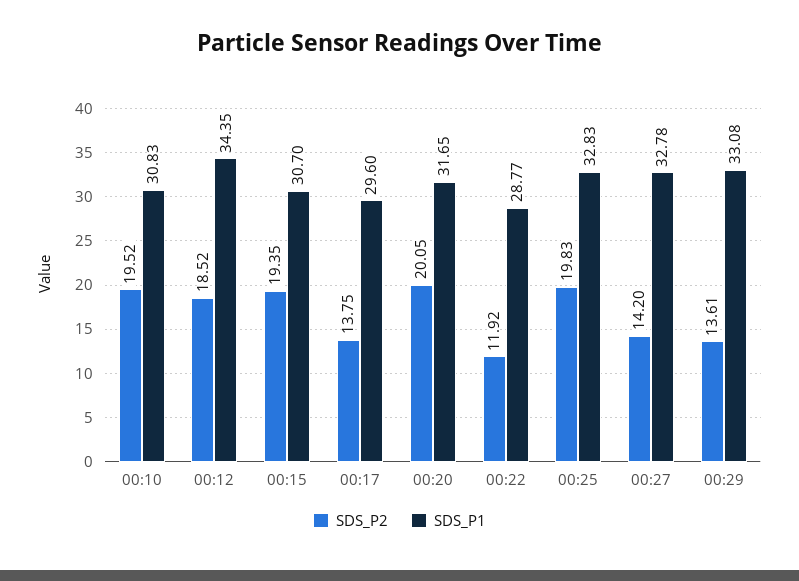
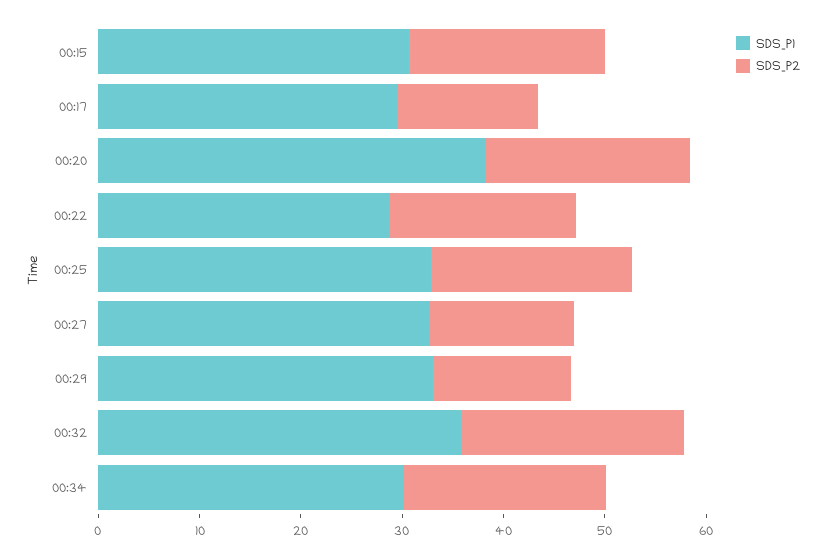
SDS_P2, 00:10: 19.52 -> none
SDS_P1, 00:10: 30.83 -> none
SDS_P2, 00:12: 18.52 -> none
SDS_P1, 00:12: 34.35 -> none
SDS_P1, 00:20: 31.65 -> 38
SDS_P2, 00:22: 11.92 -> 18
SDS_P1, 00:32: none -> 36
SDS_P2, 00:32: none -> 22
SDS_P1, 00:34: none -> 30
SDS_P2, 00:34: none -> 20

